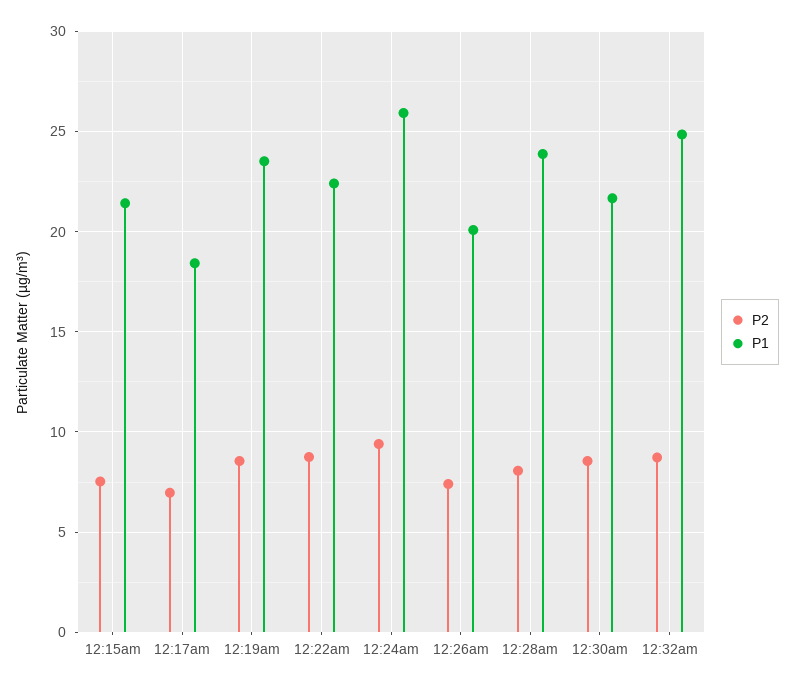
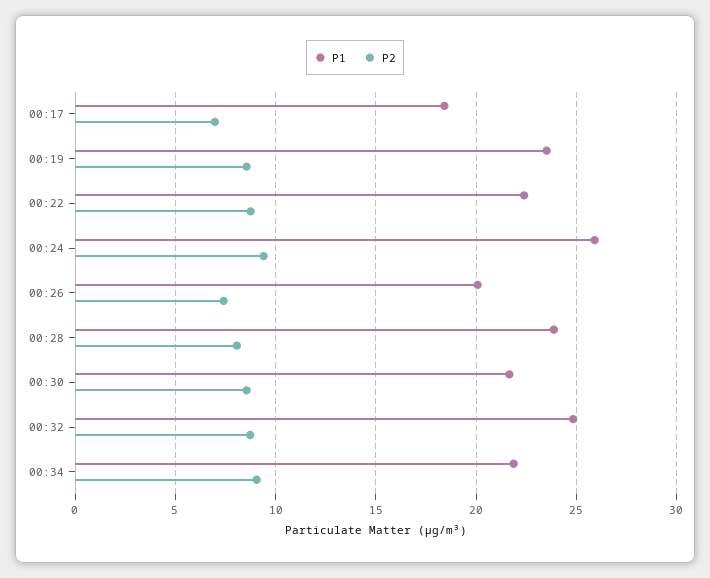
P2, 12:15am: 7.5 -> none
P1, 12:15am: 21.5 -> none
P1, 00:34: none -> 22
P2, 00:34: none -> 9

